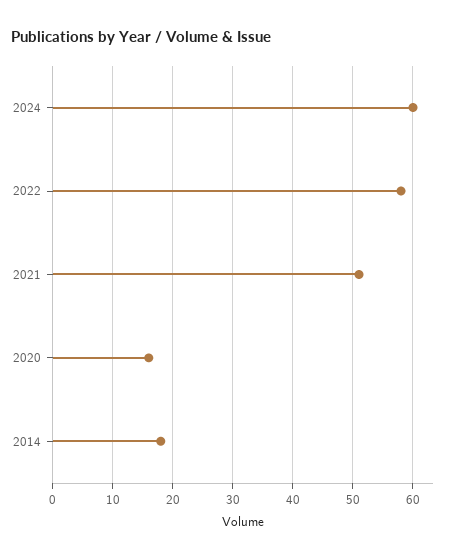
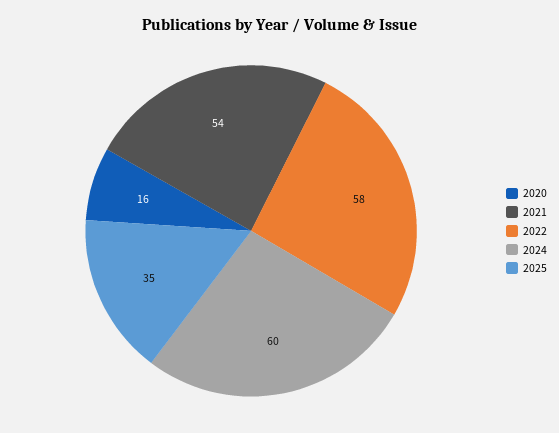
2021: 51 -> 54
2014: 18 -> none
2025: none -> 35

